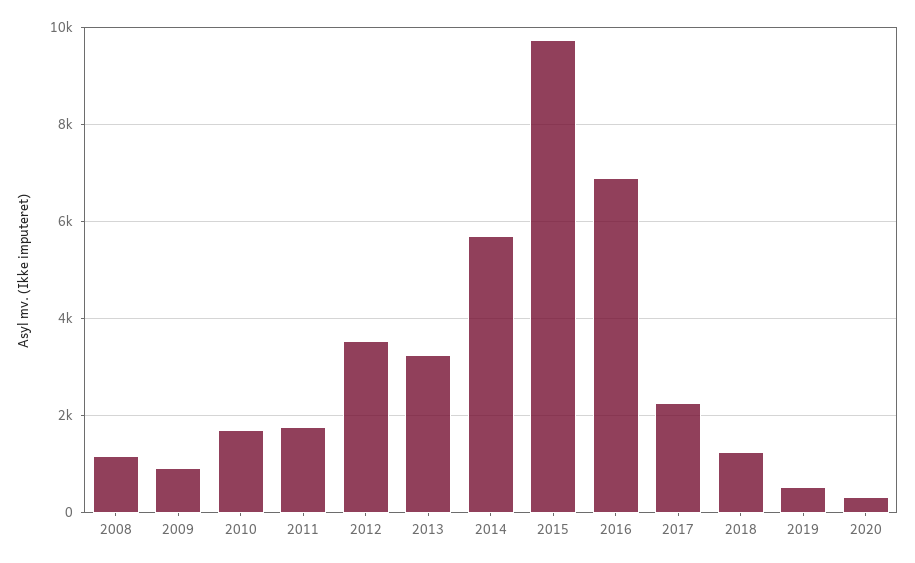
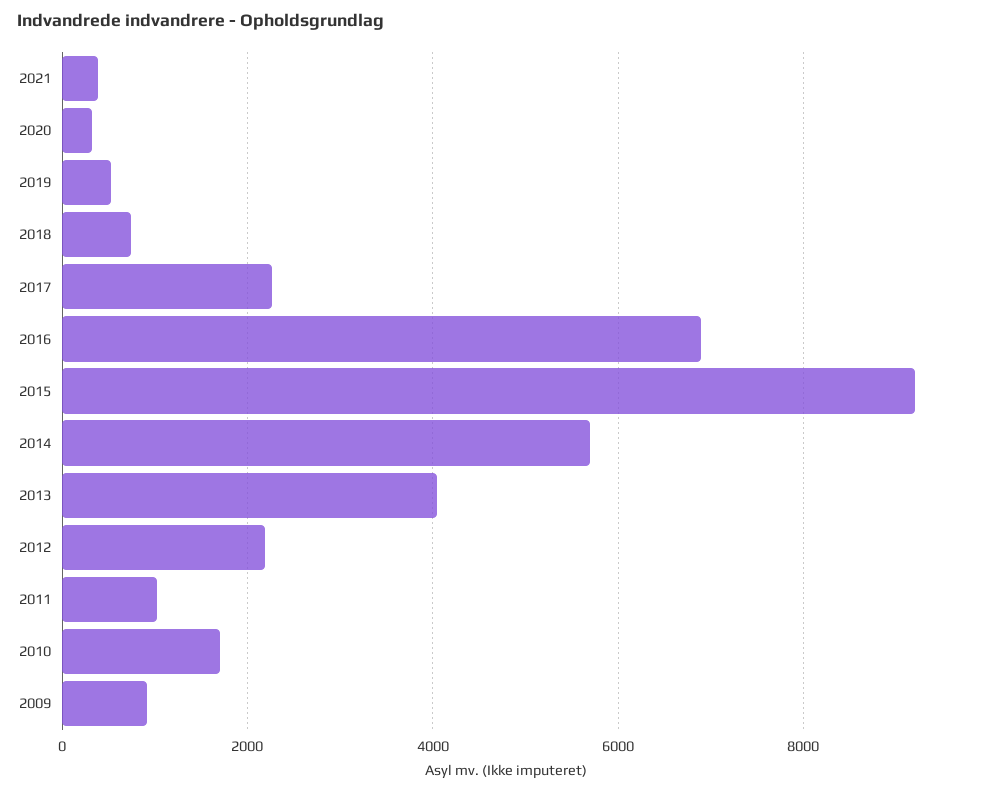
2008: 1200 -> none
2011: 1800 -> 1000
2012: 3600 -> 2200
2013: 3200 -> 4000
2015: 9800 -> 9200
2018: 1200 -> 800
2021: none -> 400

